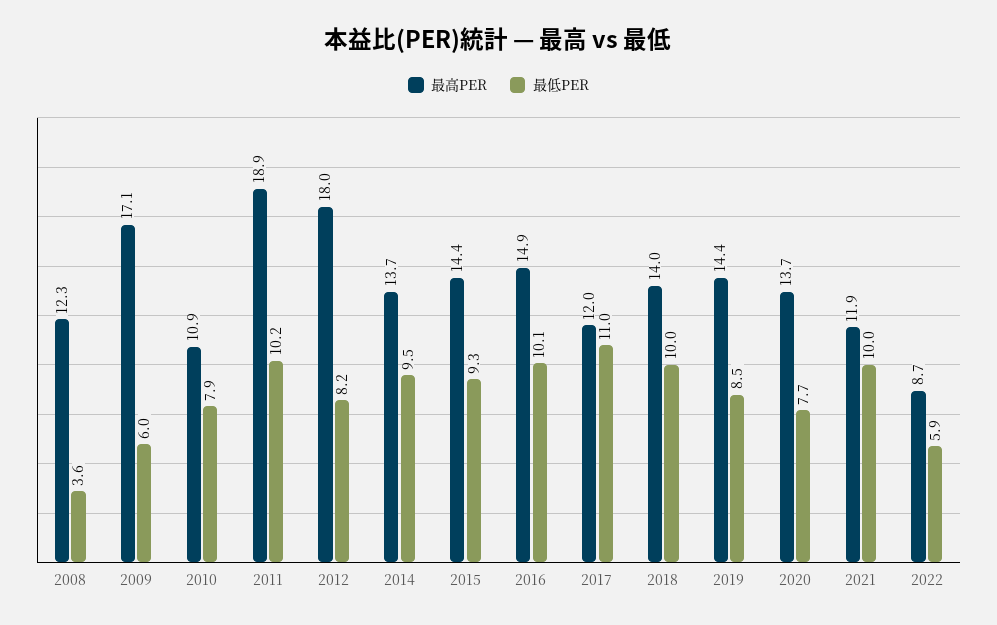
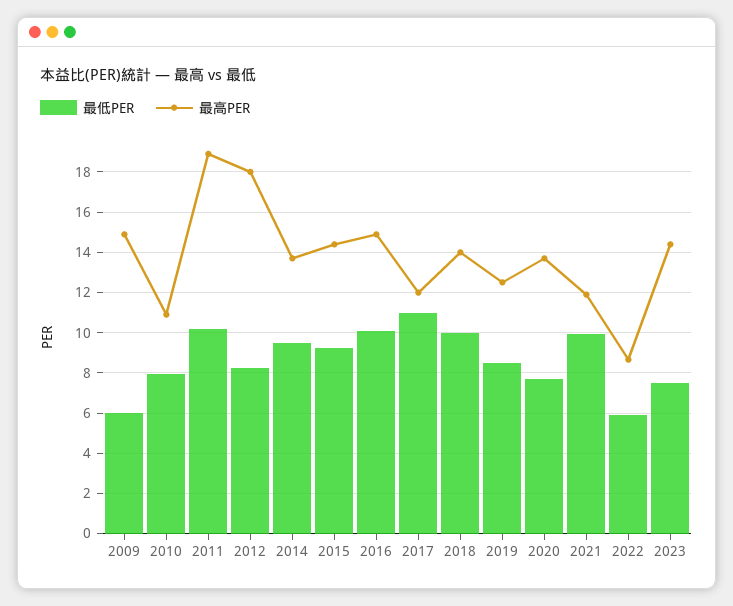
最高PER, 2008: 12.3 -> none
最低PER, 2008: 3.6 -> none
最高PER, 2009: 17.1 -> 15
最高PER, 2019: 14.4 -> 12.5
最低PER, 2023: none -> 7.5
最高PER, 2023: none -> 14.5

